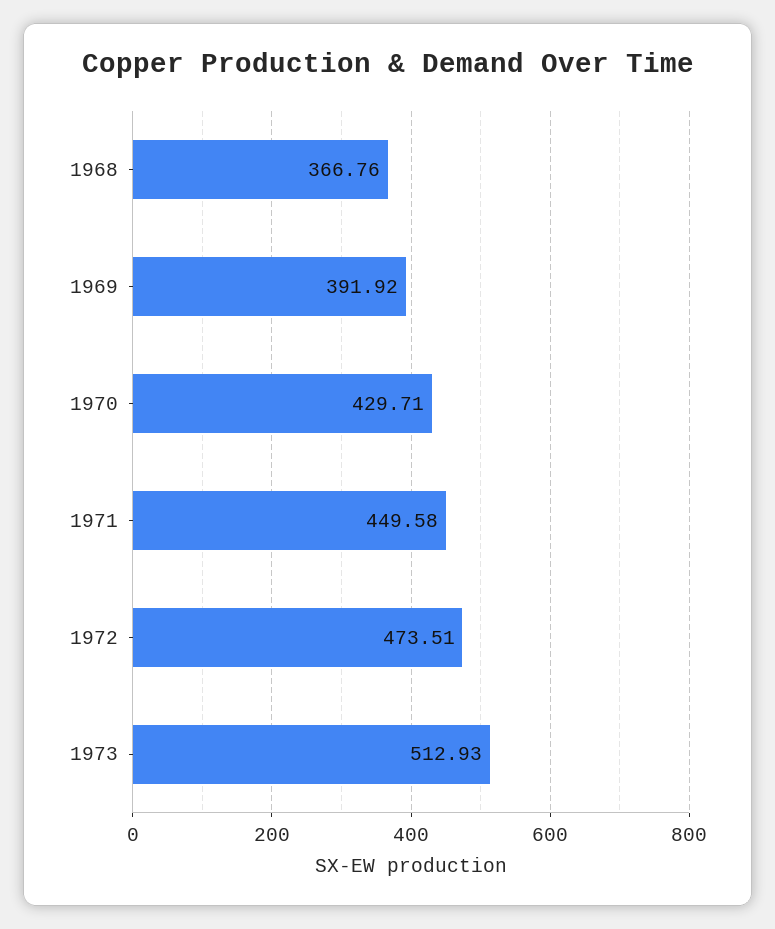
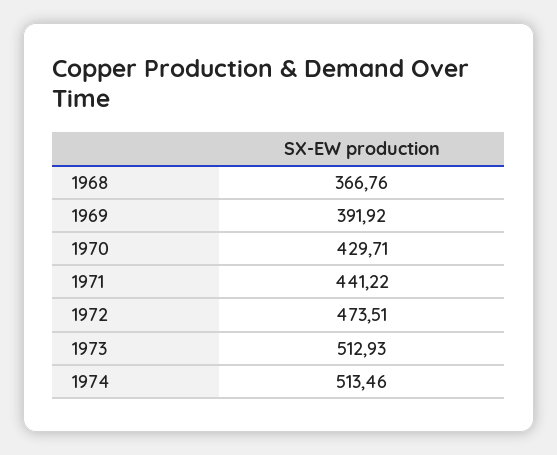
1971: 449.58 -> 441.22
1974: none -> 513.46

